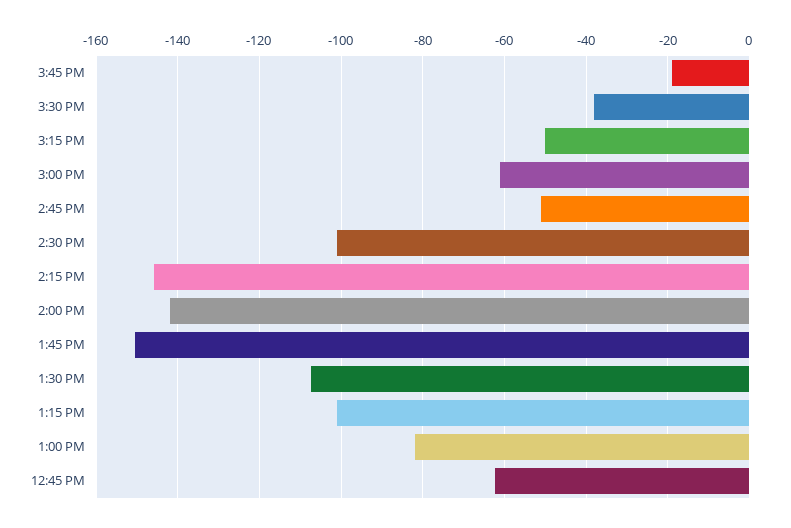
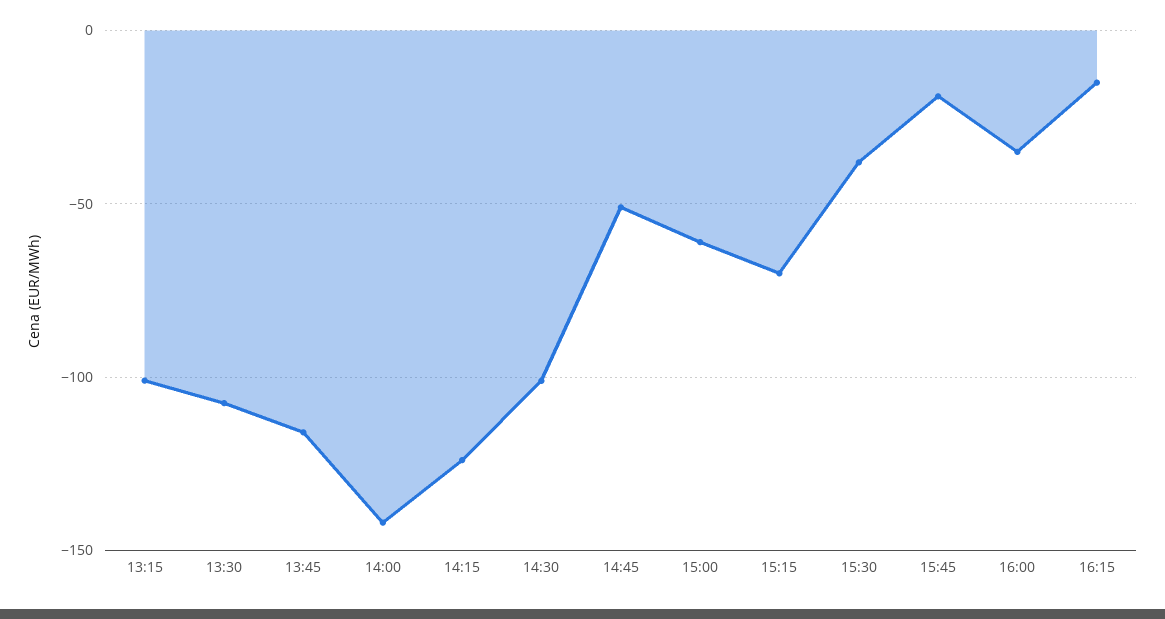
3:15 PM: -50 -> -70
2:15 PM: -146 -> -125
1:45 PM: -150 -> -115
1:00 PM: -82 -> none
12:45 PM: -62 -> none
16:00: none -> -35
16:15: none -> -15

